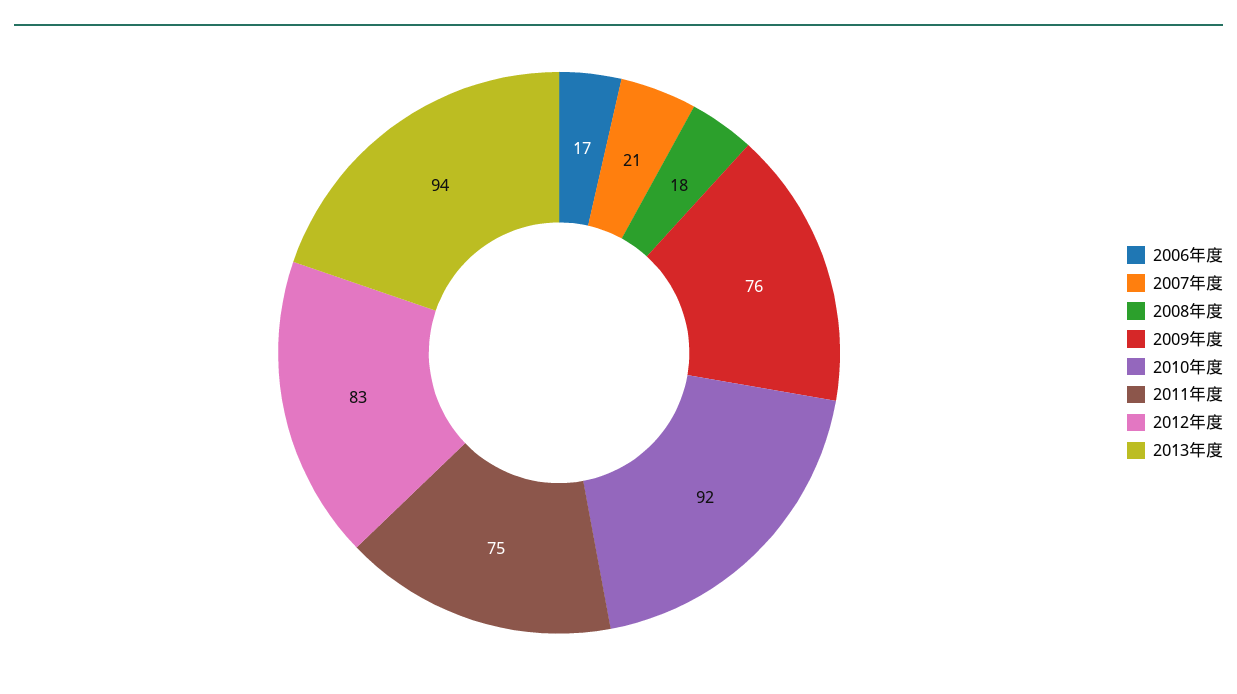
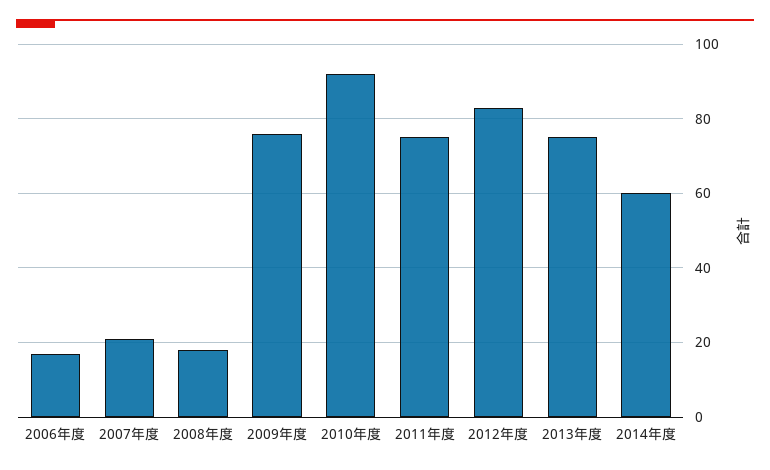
2013年度: 94 -> 75
2014年度: none -> 60

